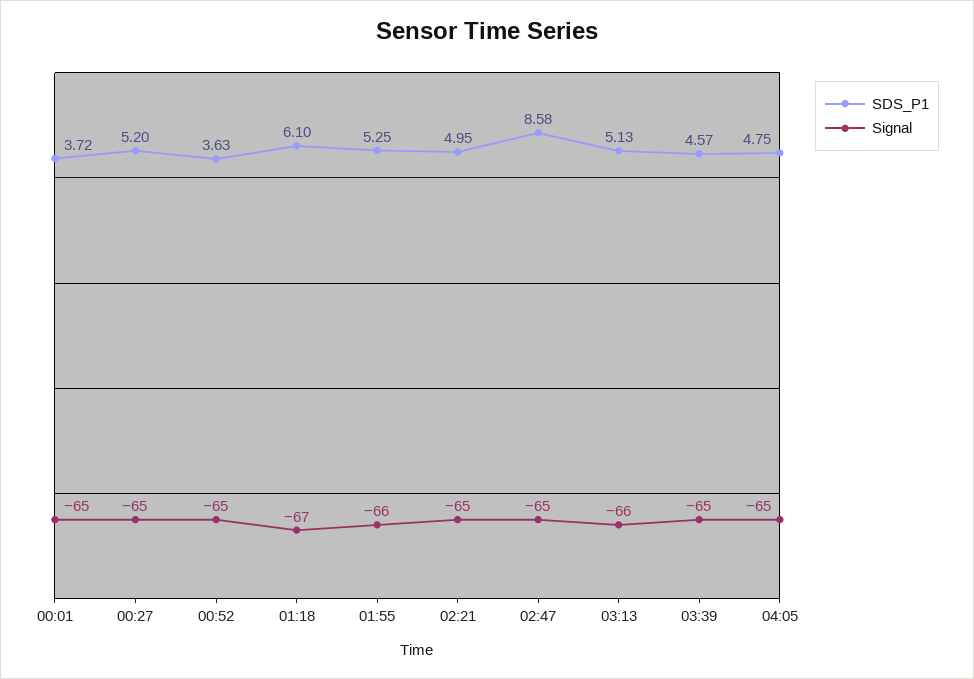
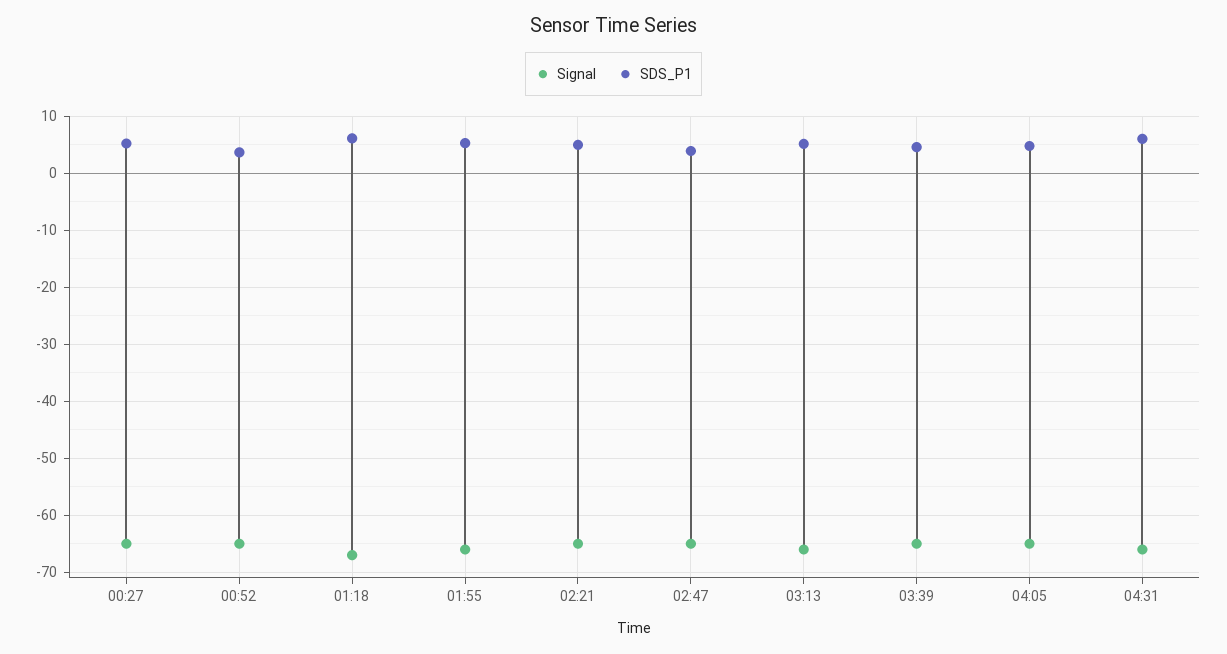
SDS_P1, 00:01: 3.72 -> none
Signal, 00:01: -65 -> none
SDS_P1, 02:47: 8.58 -> 4
Signal, 04:31: none -> -66
SDS_P1, 04:31: none -> 6

